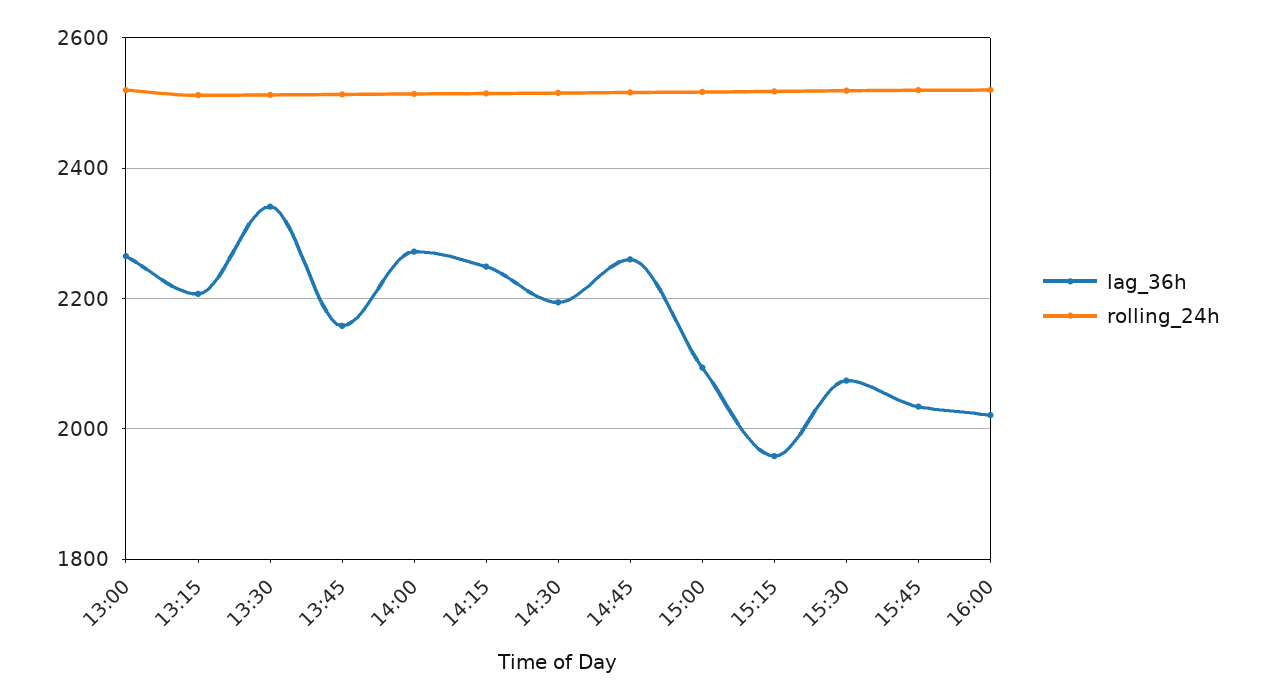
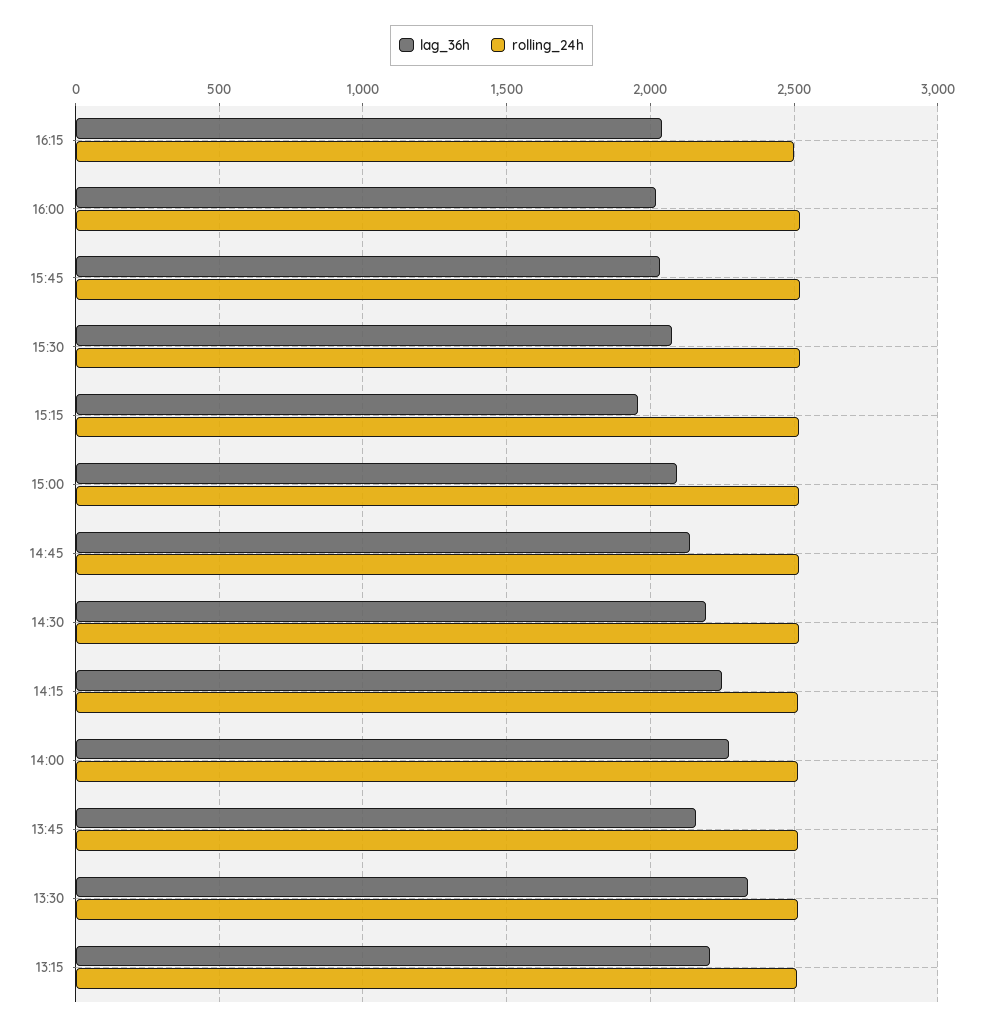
lag_36h, 13:00: 2260 -> none
rolling_24h, 13:00: 2520 -> none
lag_36h, 14:45: 2260 -> 2150
lag_36h, 16:15: none -> 2050
rolling_24h, 16:15: none -> 2500

